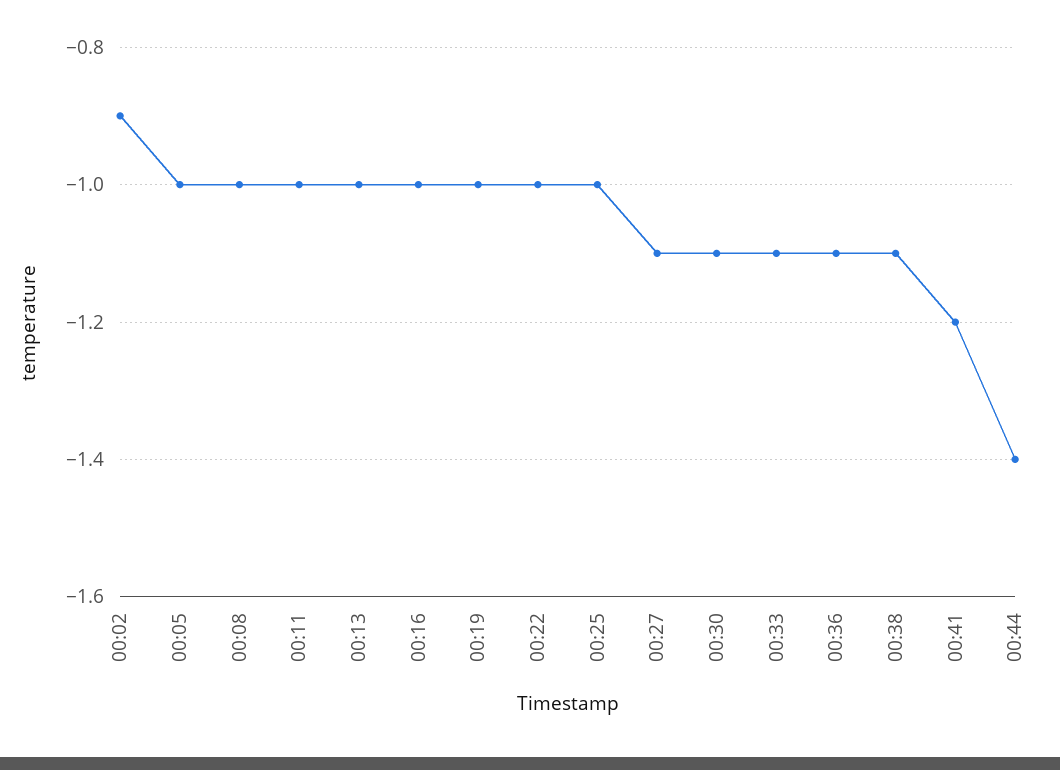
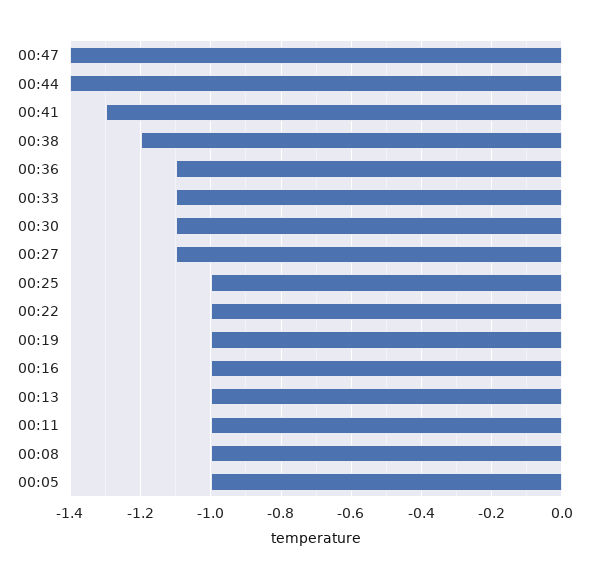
00:02: -0.9 -> none
00:38: -1.1 -> -1.2
00:41: -1.2 -> -1.3
00:47: none -> -1.4

